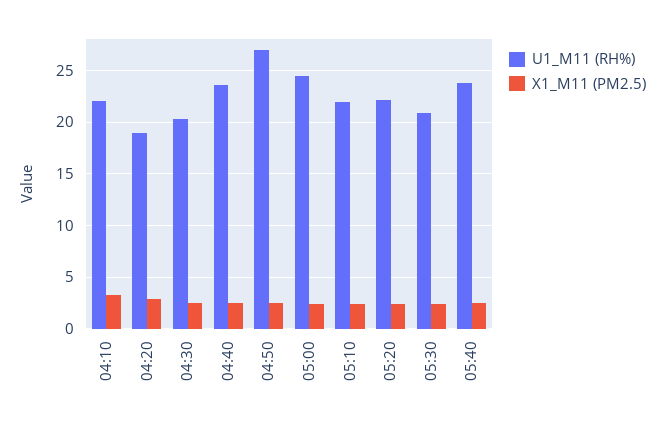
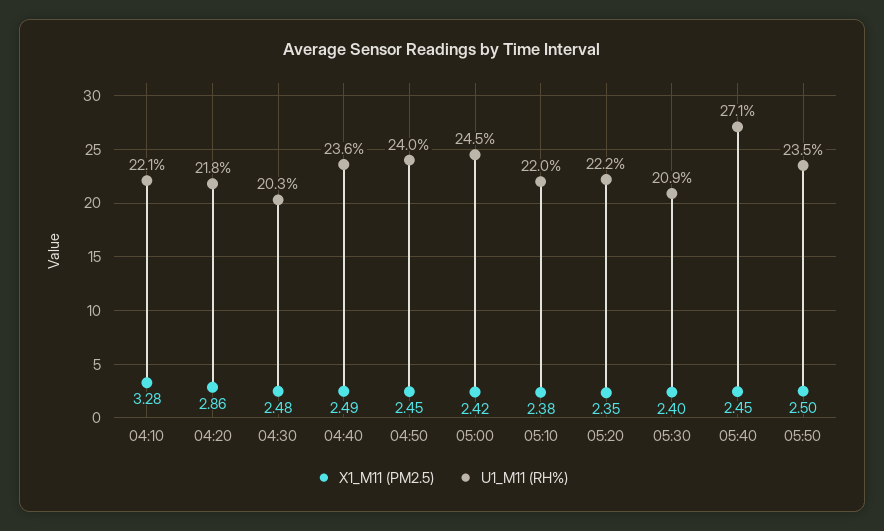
U1_M11 (RH%), 04:20: 19 -> 21.8
U1_M11 (RH%), 04:50: 27 -> 24
U1_M11 (RH%), 05:40: 24 -> 27.1
X1_M11 (PM2.5), 05:50: none -> 2.5
U1_M11 (RH%), 05:50: none -> 23.5

